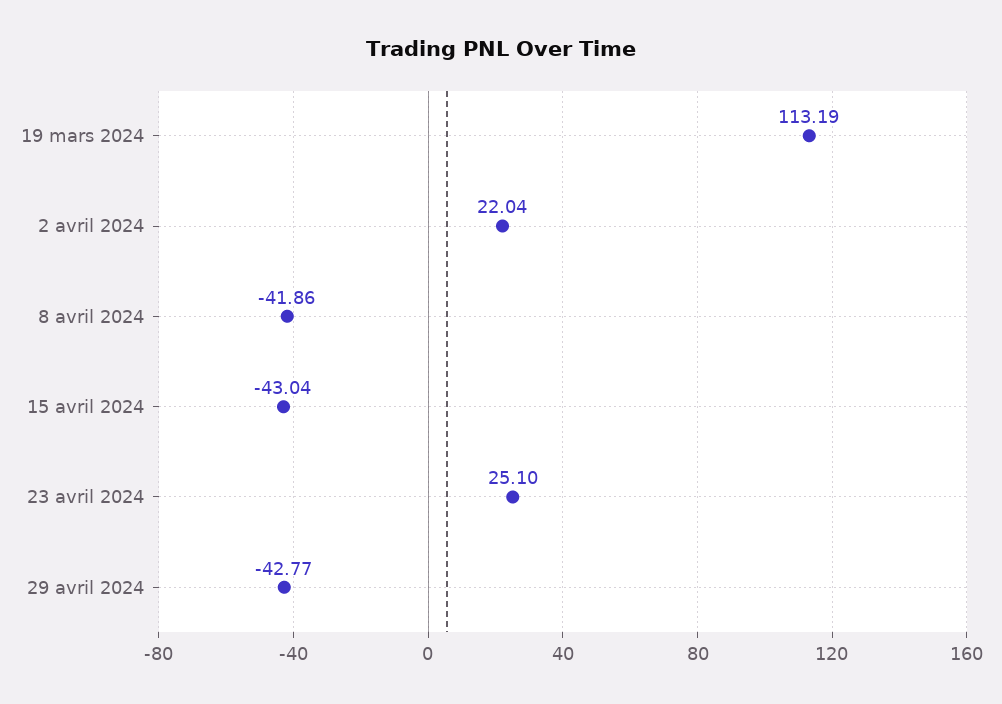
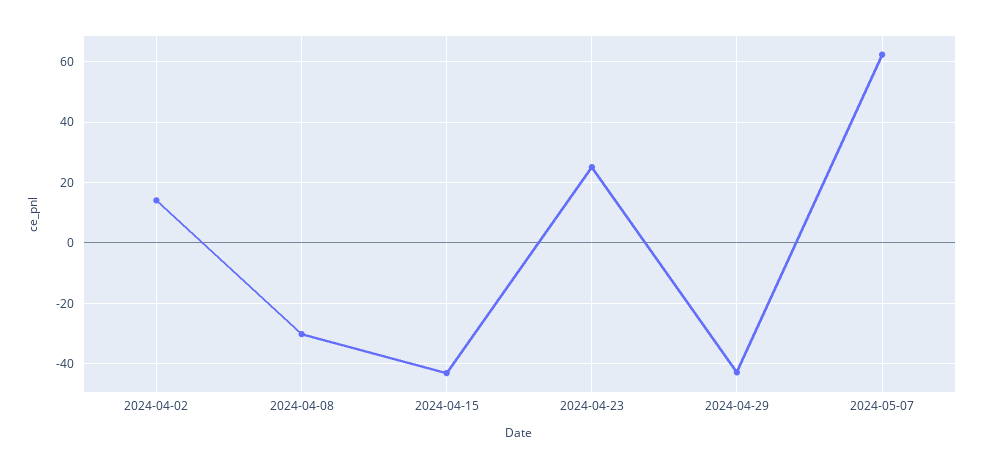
19 mars 2024: 113.19 -> none
2 avril 2024: 22.04 -> 14
8 avril 2024: -41.86 -> -30
2024-05-07: none -> 62

